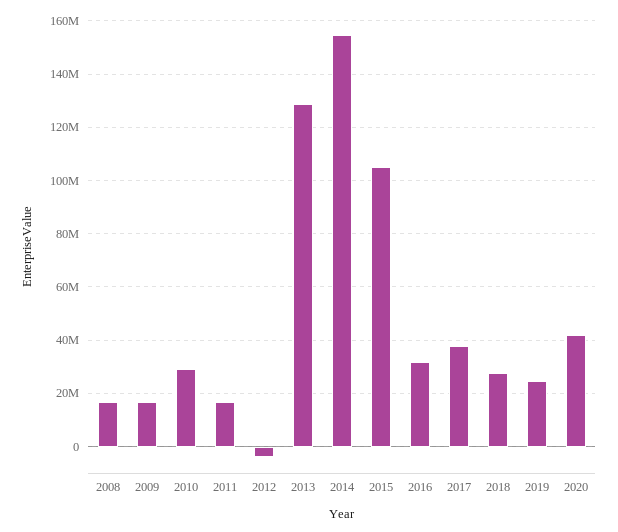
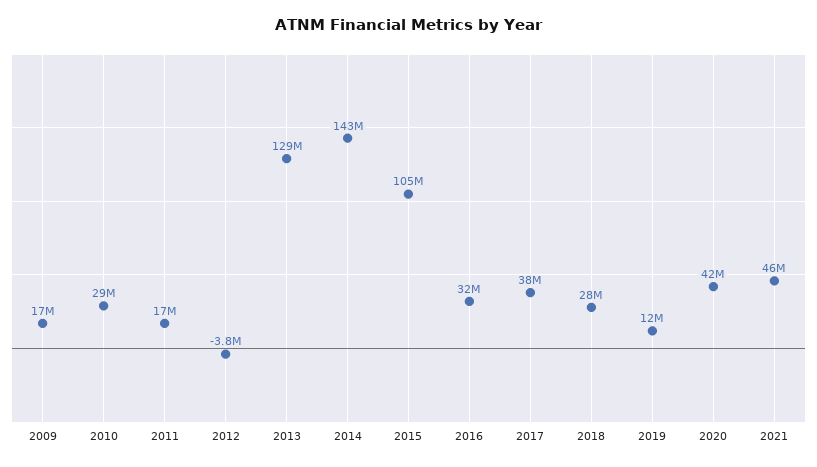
2008: 17500000 -> none
2014: 155000000 -> 143000000
2019: 25000000 -> 12000000
2021: none -> 46000000

